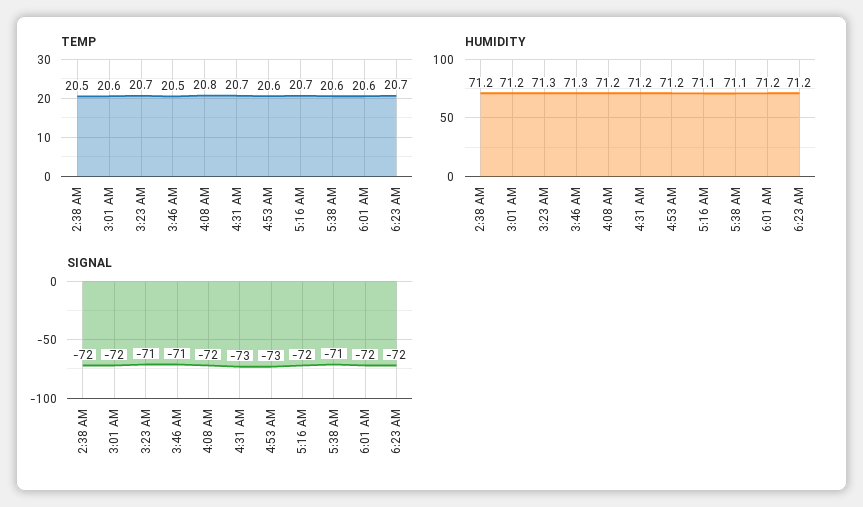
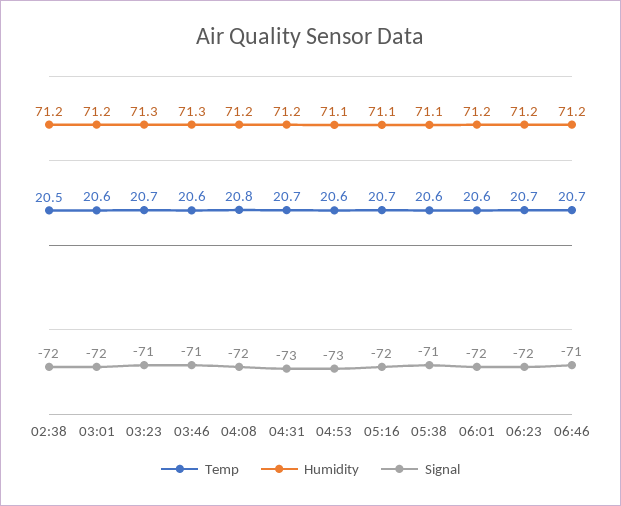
TEMP, 3:46 AM: 20.5 -> 20.6
HUMIDITY, 4:53 AM: 71.2 -> 71.1
TEMP, 06:46: none -> 20.7
HUMIDITY, 06:46: none -> 71.2
SIGNAL, 06:46: none -> -71

